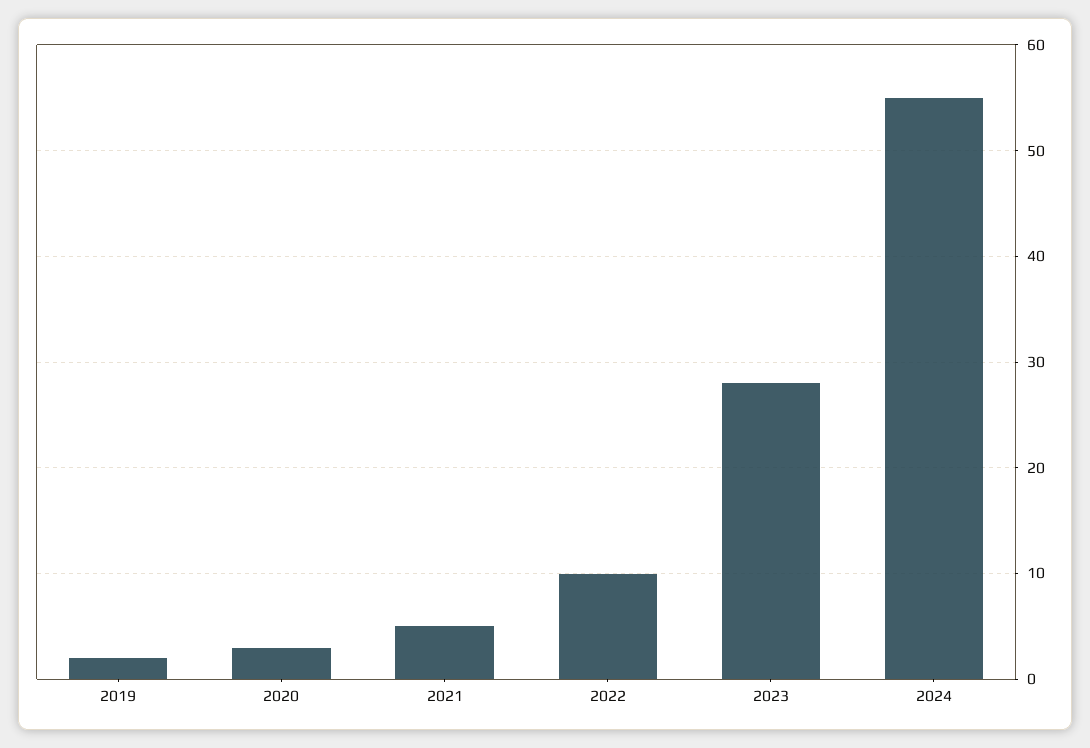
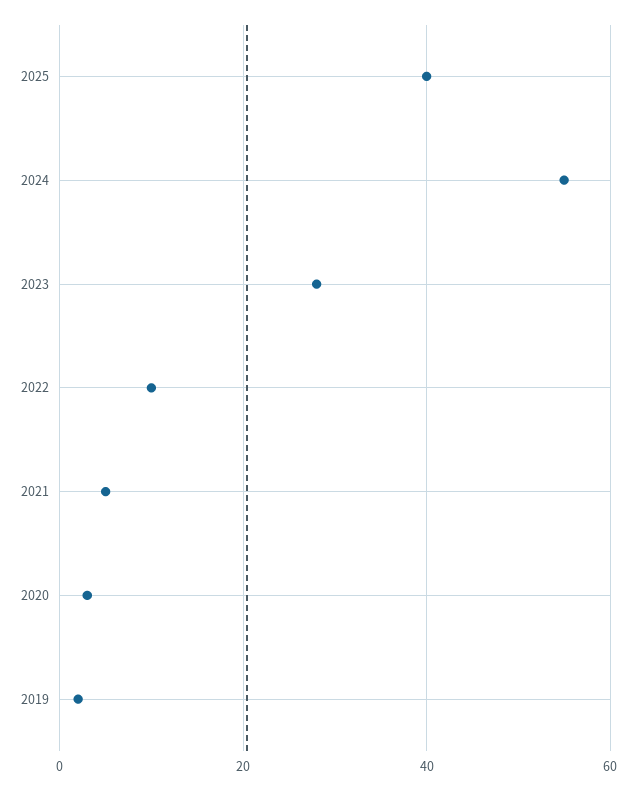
2025: none -> 40

